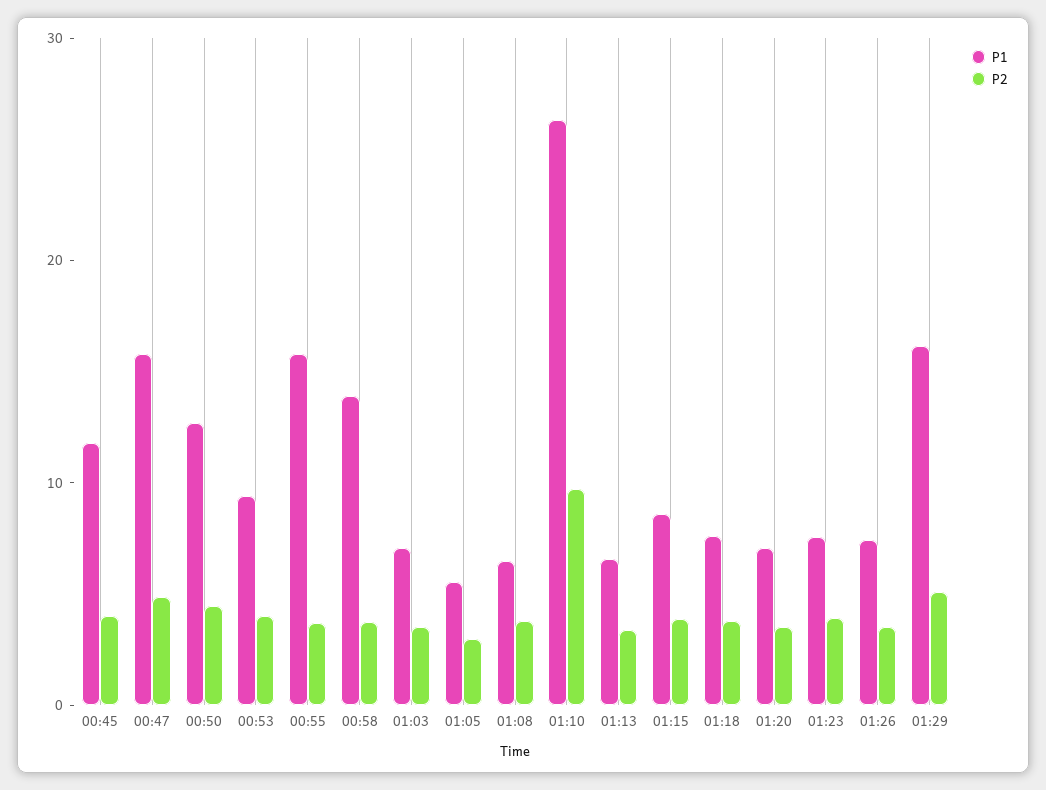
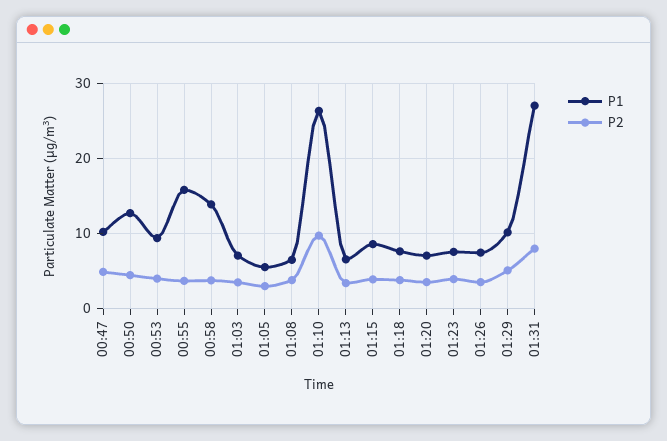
P1, 00:45: 12 -> none
P2, 00:45: 4 -> none
P1, 00:47: 16 -> 10
P1, 01:29: 16 -> 10
P1, 01:31: none -> 27
P2, 01:31: none -> 8

